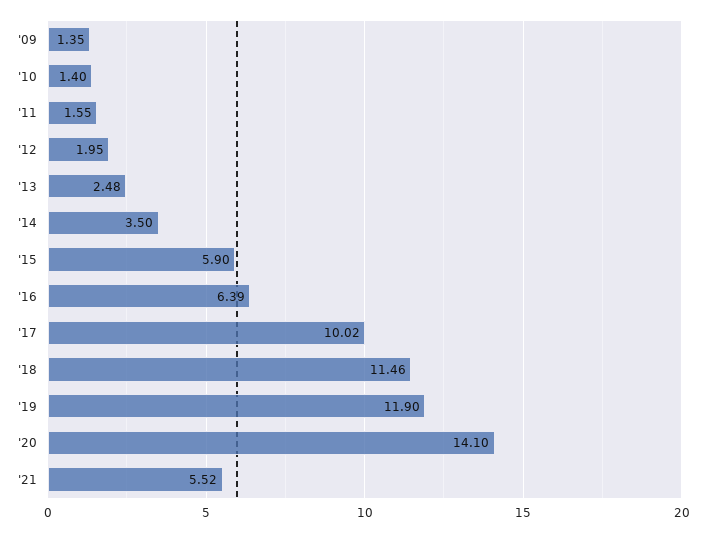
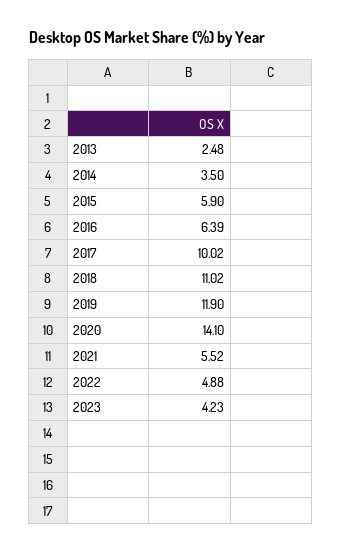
'09: 1.35 -> none
'10: 1.4 -> none
'11: 1.55 -> none
'12: 1.95 -> none
'18: 11.46 -> 11.02
2022: none -> 4.88
2023: none -> 4.23

